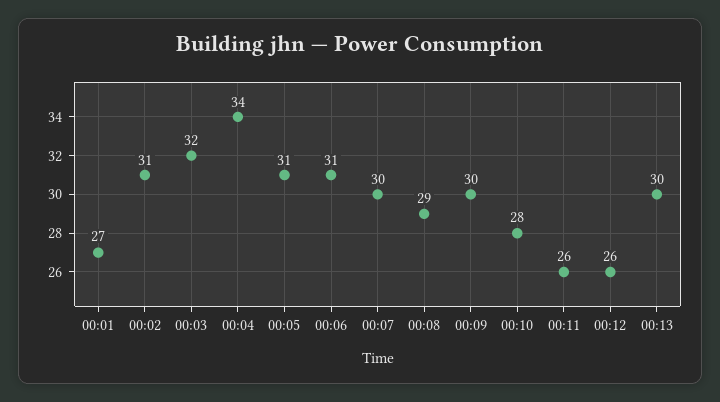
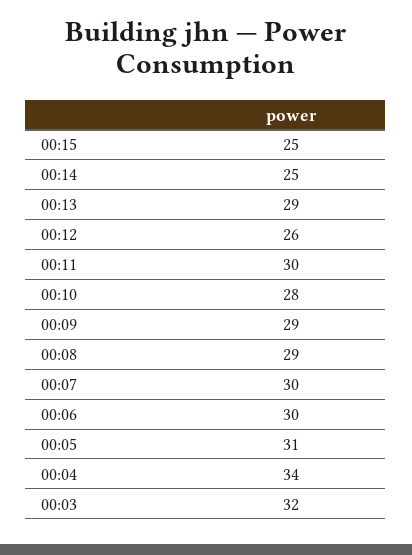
00:01: 27 -> none
00:02: 31 -> none
00:06: 31 -> 30
00:09: 30 -> 29
00:11: 26 -> 30
00:13: 30 -> 29
00:15: none -> 25
00:14: none -> 25

